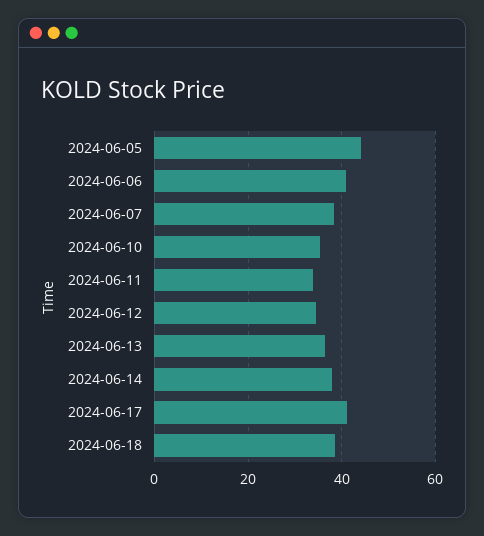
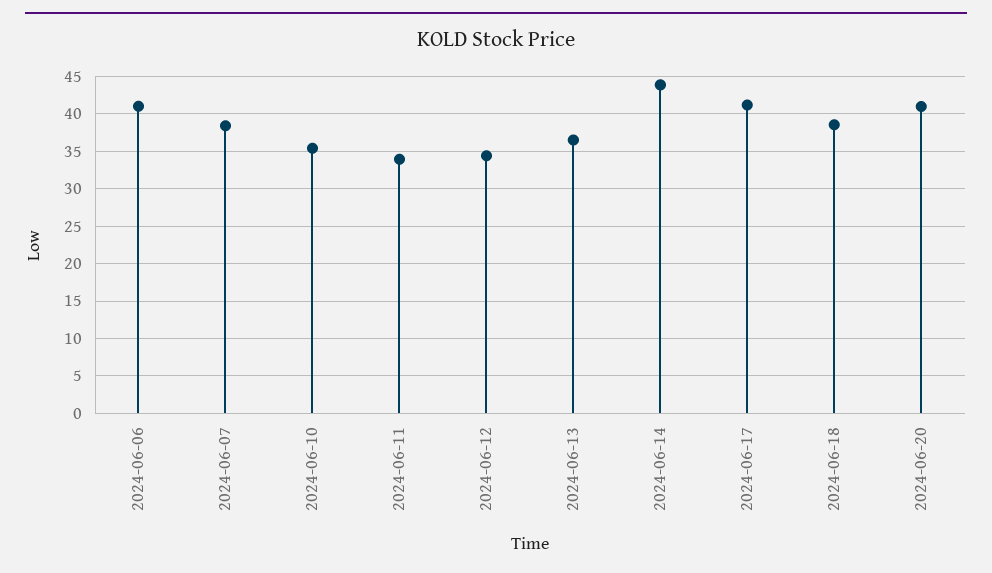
2024-06-05: 44 -> none
2024-06-14: 38 -> 44
2024-06-20: none -> 41

